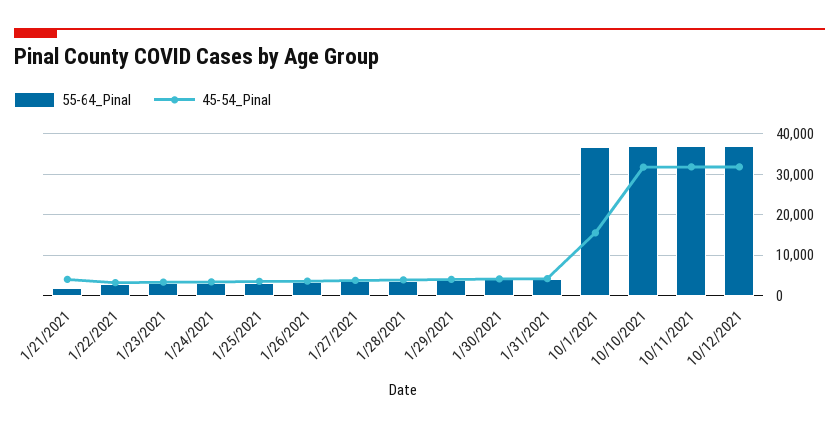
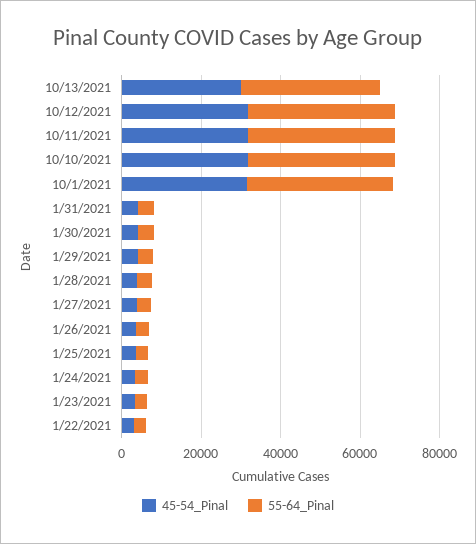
55-64_Pinal, 1/21/2021: 2000 -> none
45-54_Pinal, 1/21/2021: 4000 -> none
45-54_Pinal, 10/1/2021: 16000 -> 30000
45-54_Pinal, 10/13/2021: none -> 30000
55-64_Pinal, 10/13/2021: none -> 35000

